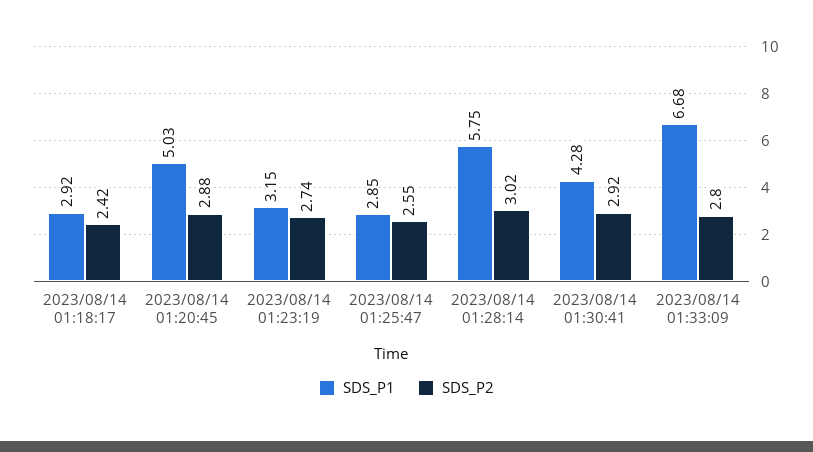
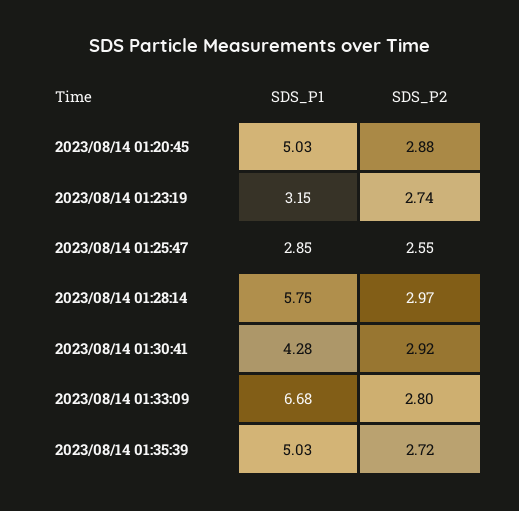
SDS_P1, 2023/08/14 01:18:17: 2.92 -> none
SDS_P2, 2023/08/14 01:18:17: 2.42 -> none
SDS_P2, 2023/08/14 01:28:14: 3.02 -> 2.97
SDS_P1, 2023/08/14 01:35:39: none -> 5.03
SDS_P2, 2023/08/14 01:35:39: none -> 2.72

